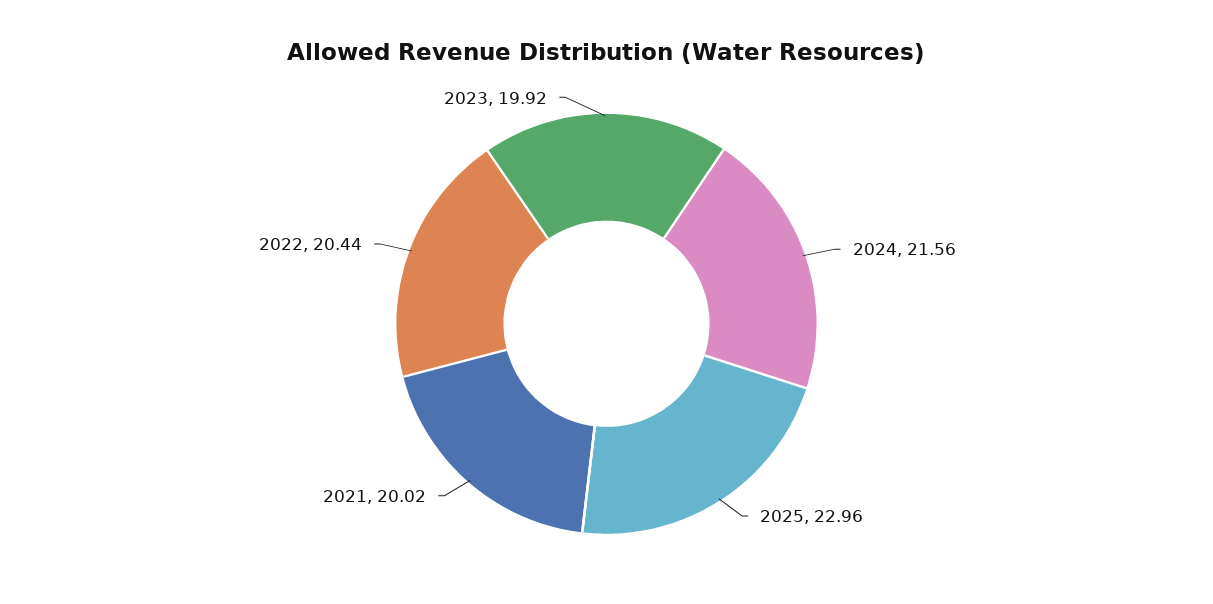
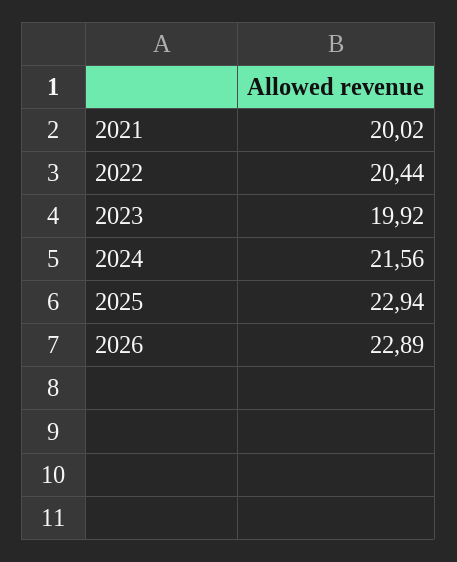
2025: 22.96 -> 22.94
2026: none -> 22.89

